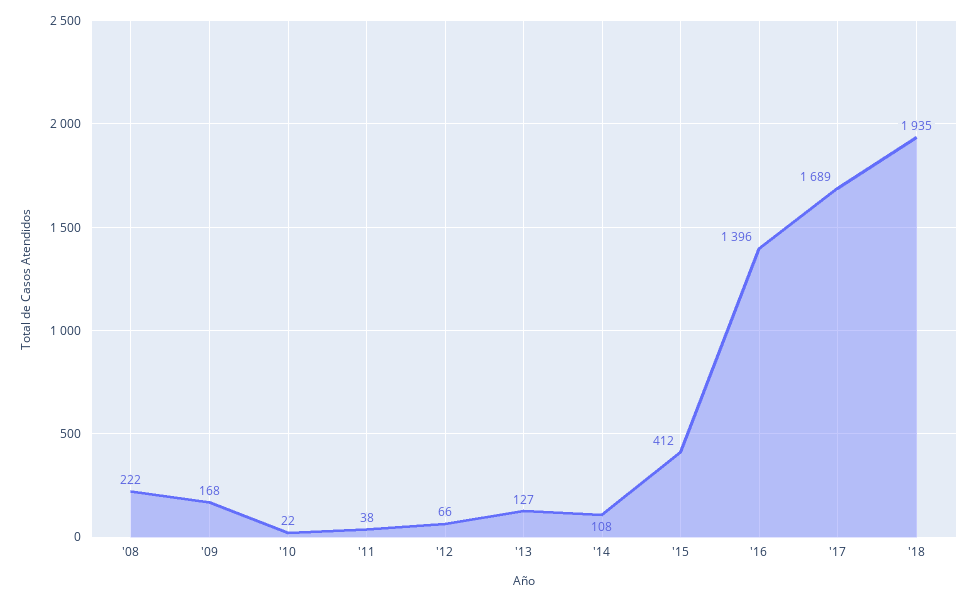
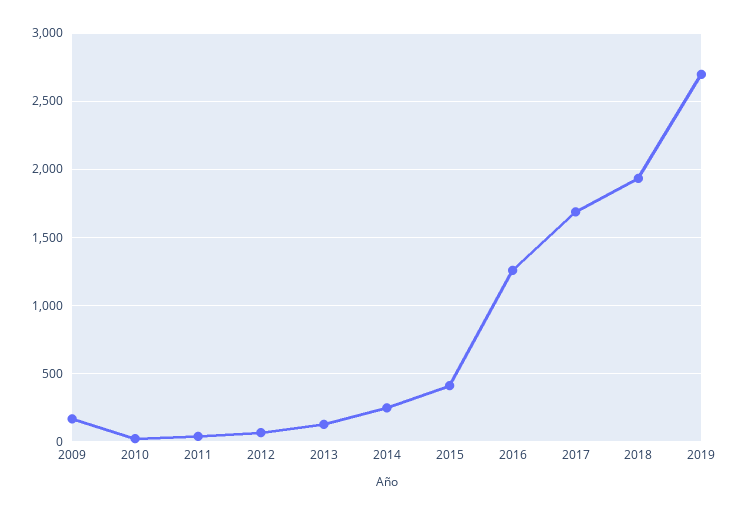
'08: 222 -> none
'14: 108 -> 250
'16: 1396 -> 1250
2019: none -> 2700

